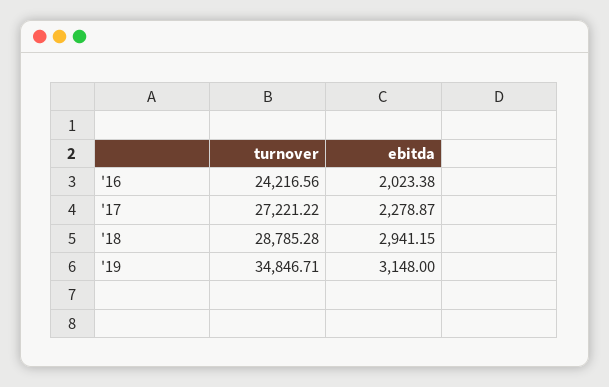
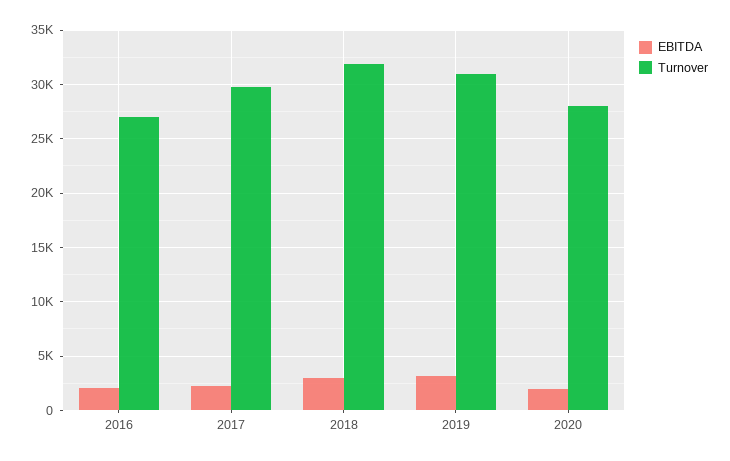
turnover, '16: 24216.56 -> 27000
turnover, '17: 27221.22 -> 30000
turnover, '18: 28785.28 -> 32000
turnover, '19: 34846.71 -> 31000
ebitda, 2020: none -> 2000
turnover, 2020: none -> 28000

